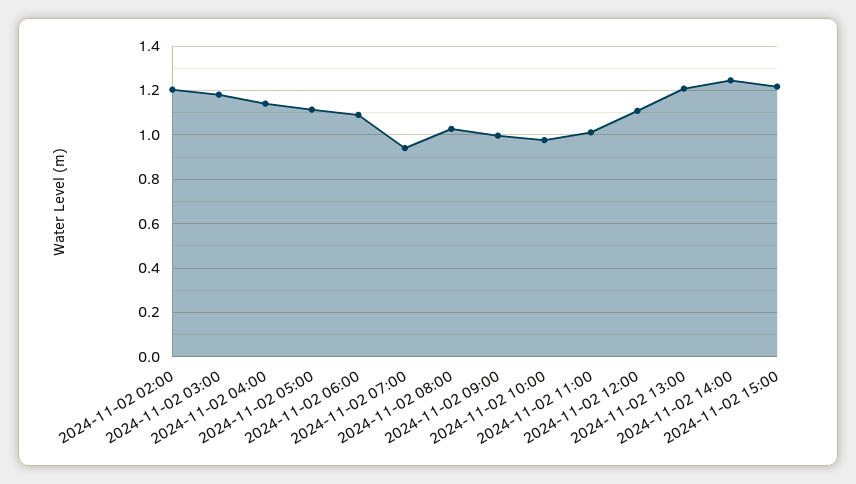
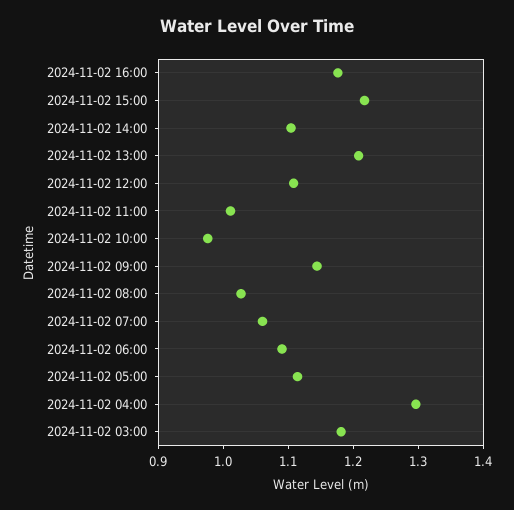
2024-11-02 02:00: 1.2 -> none
2024-11-02 04:00: 1.15 -> 1.3
2024-11-02 07:00: 0.95 -> 1.06
2024-11-02 09:00: 1 -> 1.14
2024-11-02 14:00: 1.25 -> 1.1
2024-11-02 16:00: none -> 1.18

